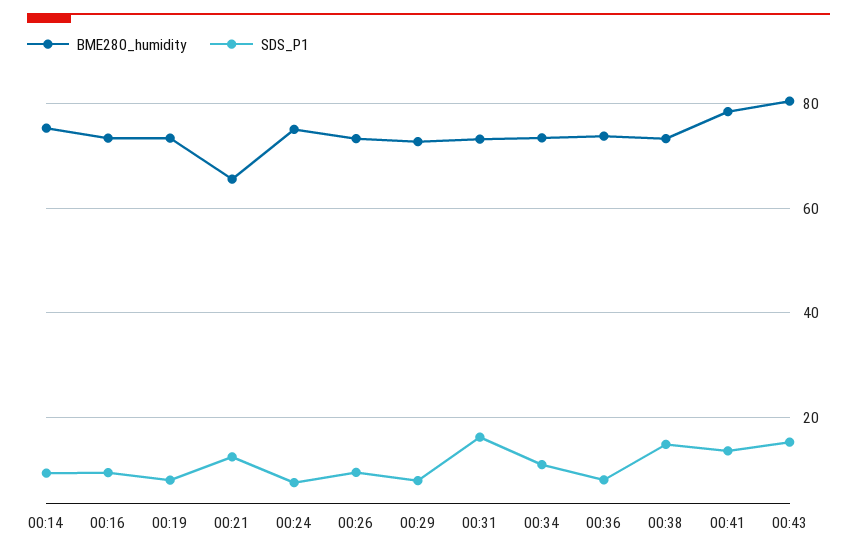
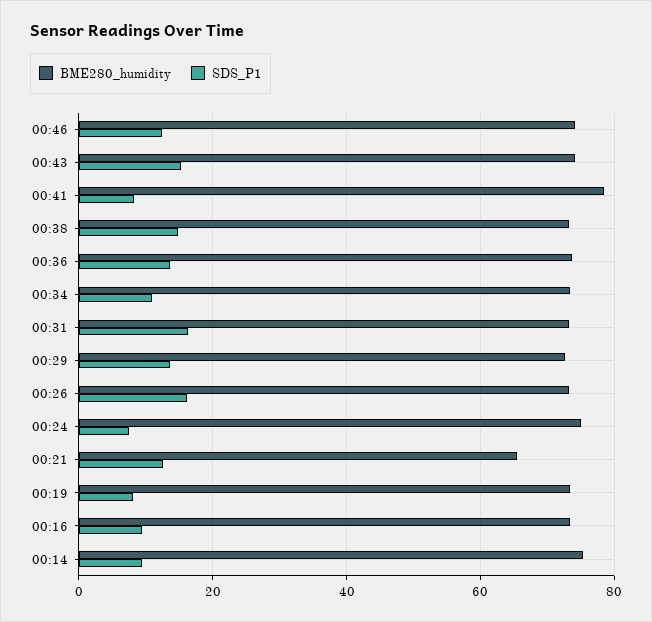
SDS_P1, 00:26: 10 -> 16
SDS_P1, 00:29: 8 -> 14
SDS_P1, 00:36: 8 -> 14
SDS_P1, 00:41: 14 -> 8
BME280_humidity, 00:43: 80 -> 74
BME280_humidity, 00:46: none -> 74
SDS_P1, 00:46: none -> 12

